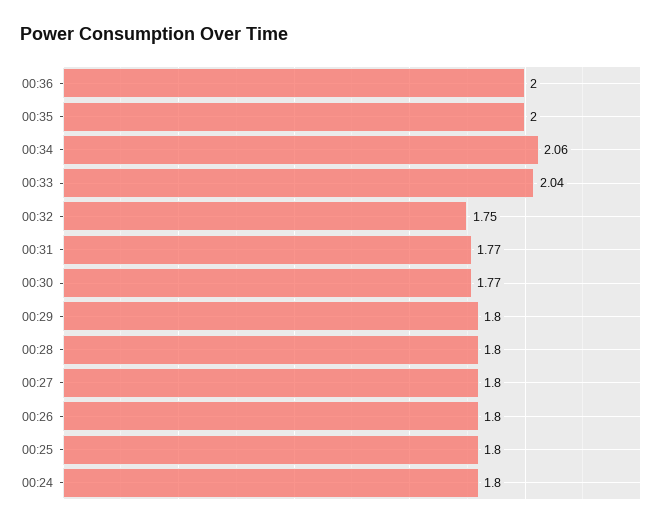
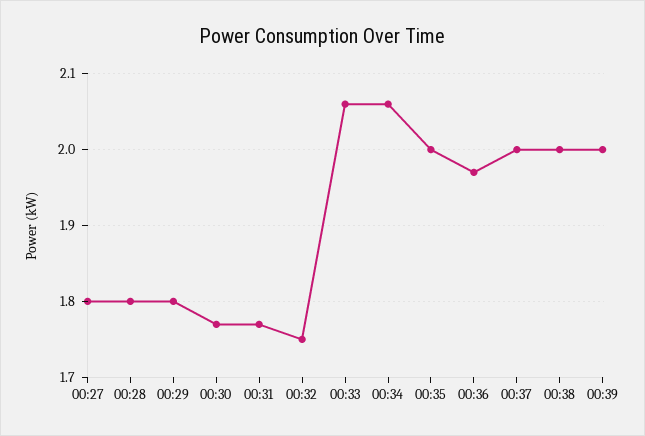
00:36: 2 -> 1.97
00:33: 2.04 -> 2.06
00:26: 1.8 -> none
00:25: 1.8 -> none
00:24: 1.8 -> none
00:37: none -> 2
00:38: none -> 2
00:39: none -> 2

